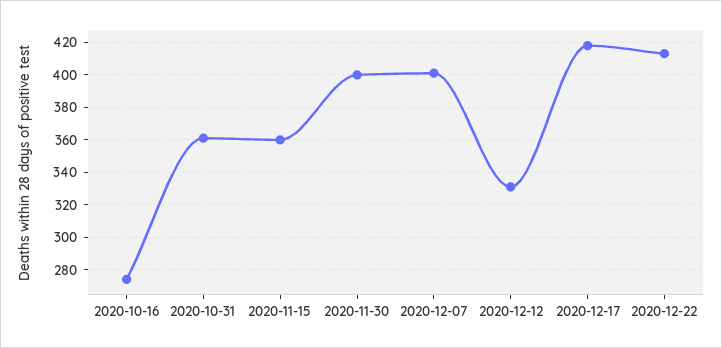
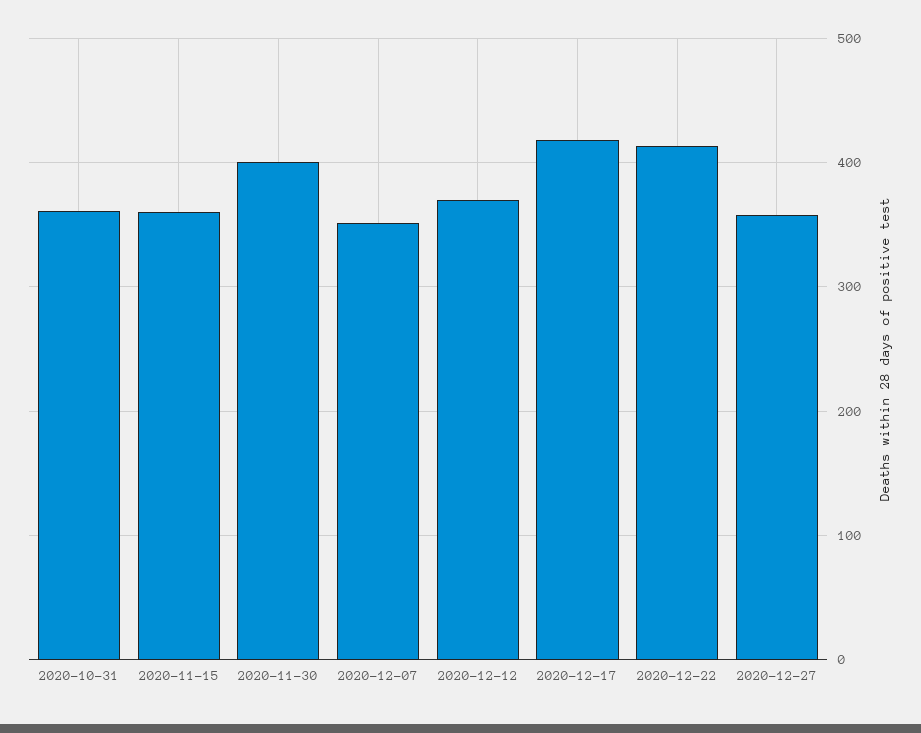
2020-10-16: 275 -> none
2020-12-07: 400 -> 350
2020-12-12: 330 -> 370
2020-12-27: none -> 360

